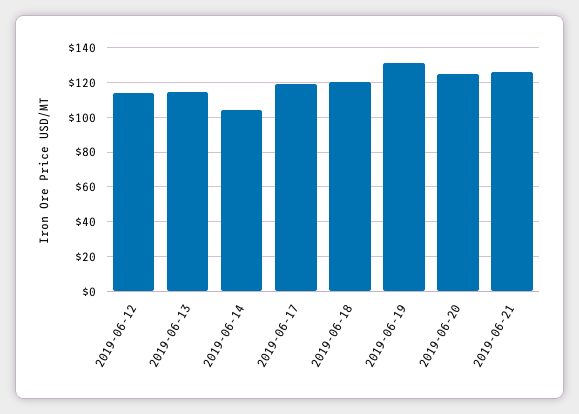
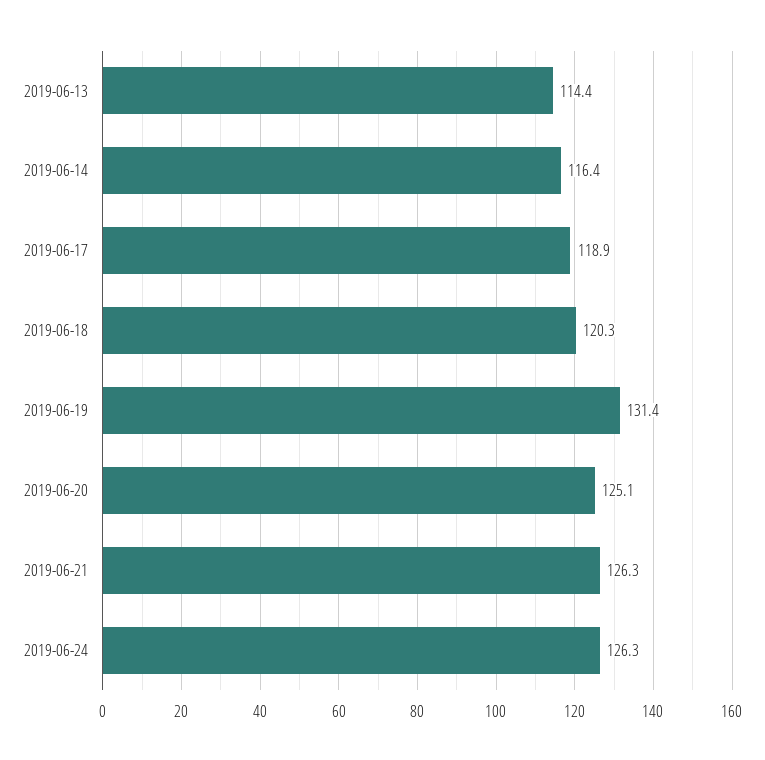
2019-06-12: 115 -> none
2019-06-14: 105 -> 116.4
2019-06-24: none -> 126.3

